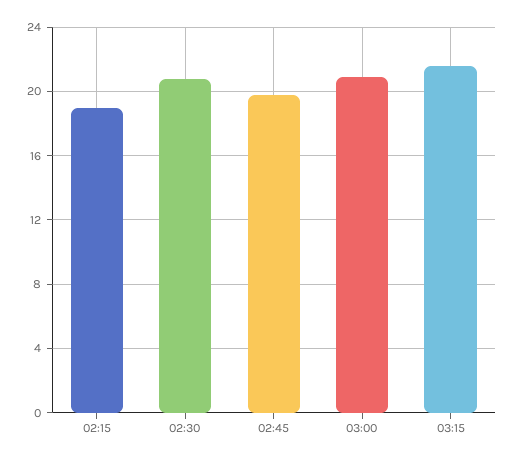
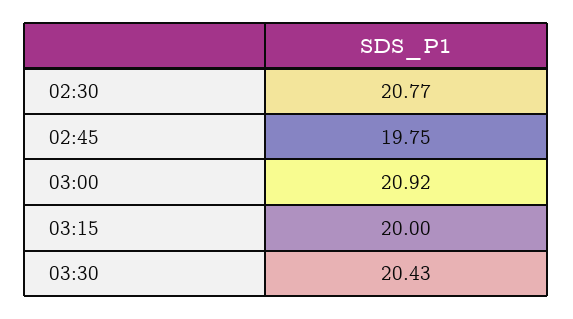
02:15: 19 -> none
03:15: 21.5 -> 20
03:30: none -> 20.43

